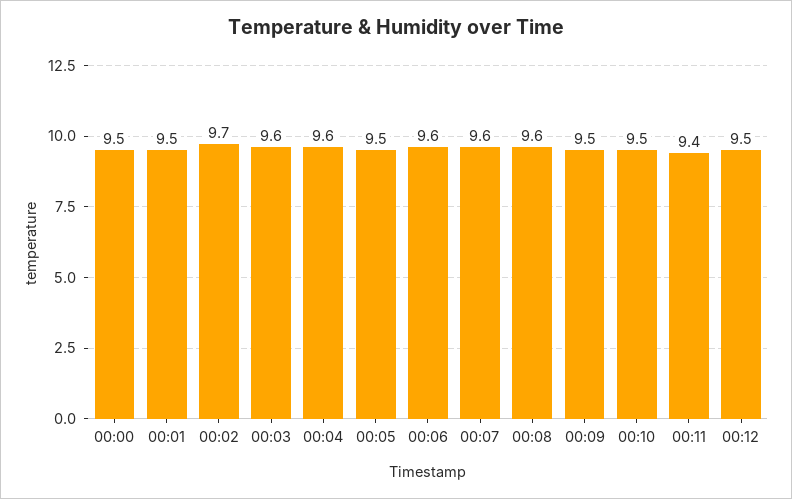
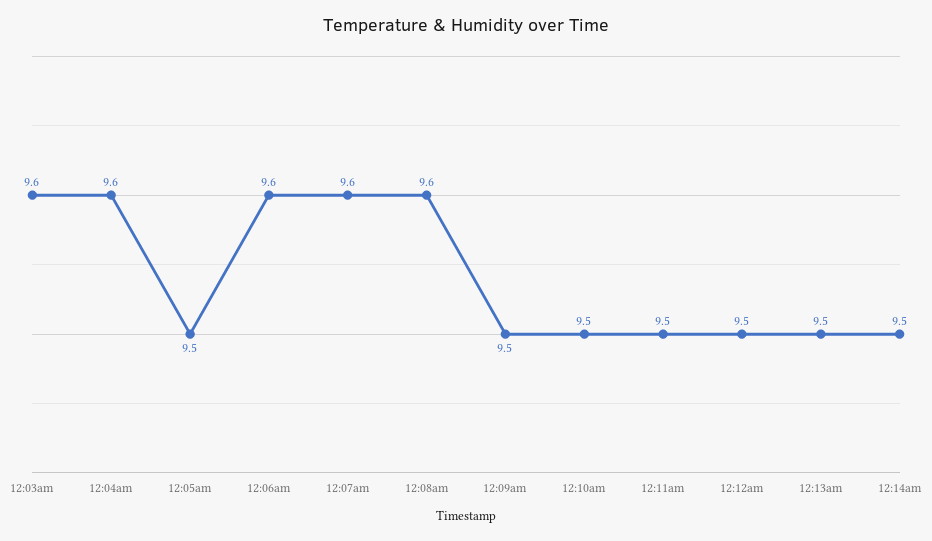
00:00: 9.5 -> none
00:01: 9.5 -> none
00:02: 9.7 -> none
00:11: 9.4 -> 9.5
12:13am: none -> 9.5
12:14am: none -> 9.5

